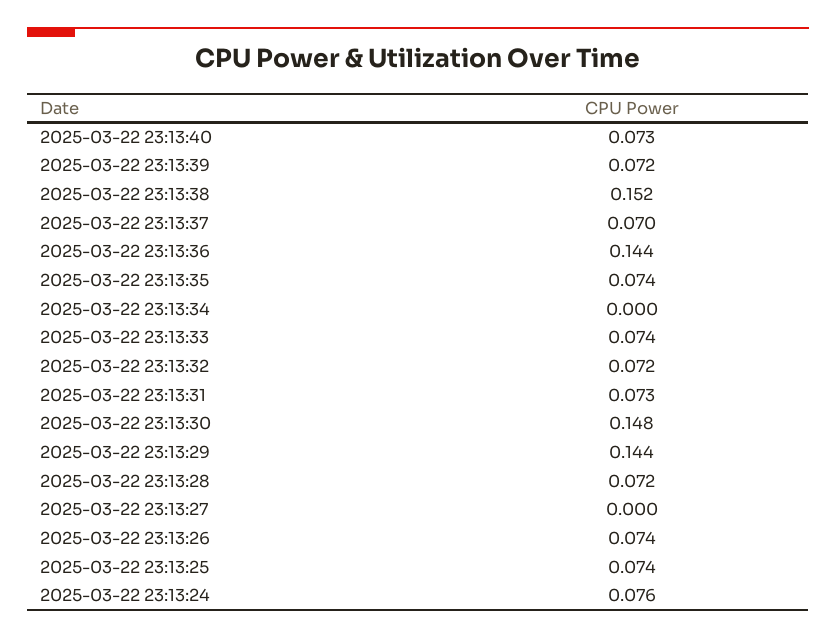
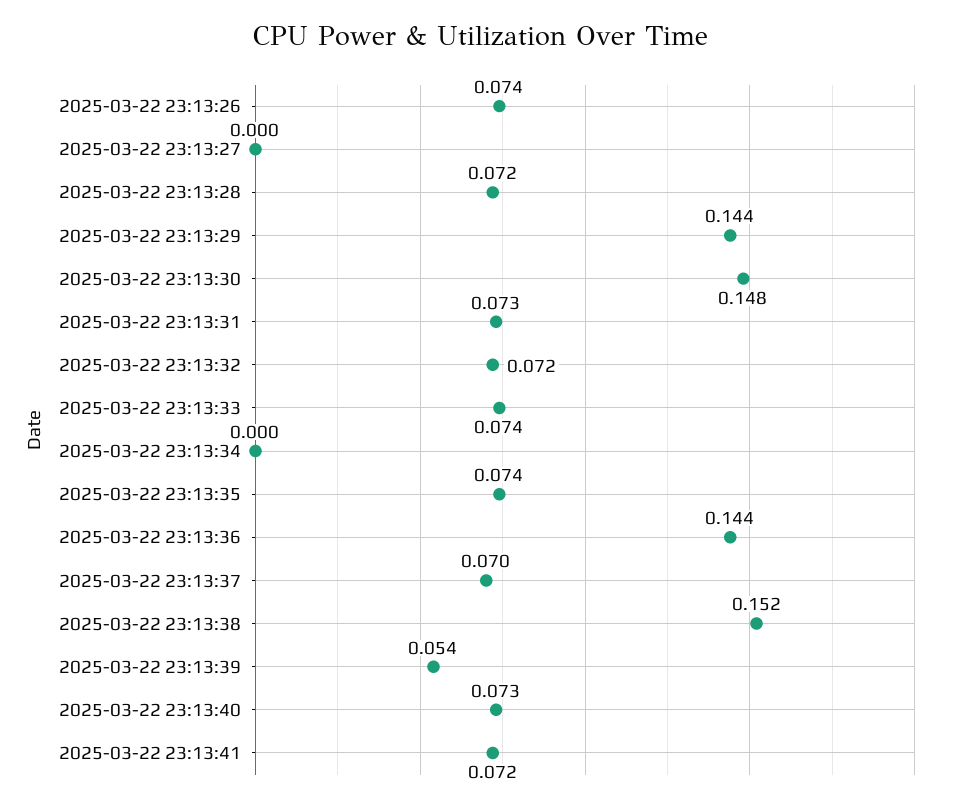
2025-03-22 23:13:39: 0.072 -> 0.054
2025-03-22 23:13:25: 0.074 -> none
2025-03-22 23:13:24: 0.076 -> none
2025-03-22 23:13:41: none -> 0.072

